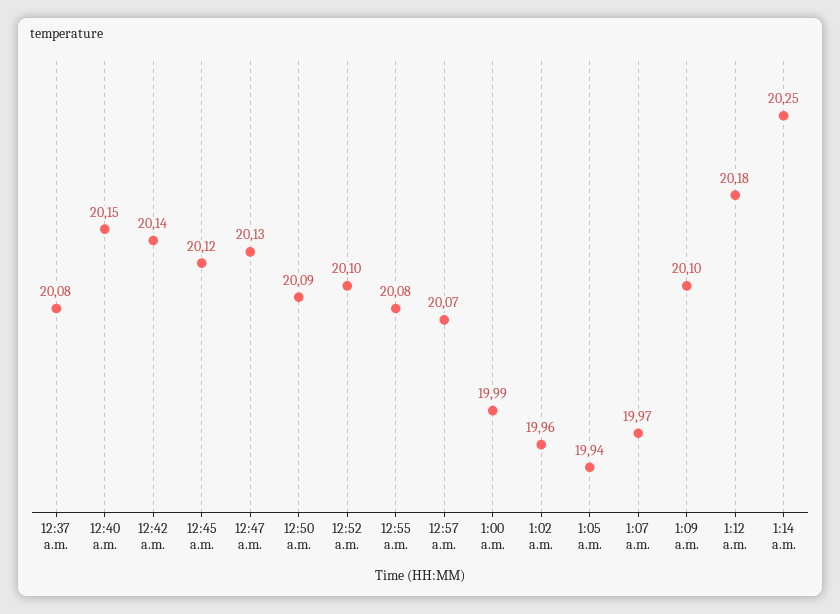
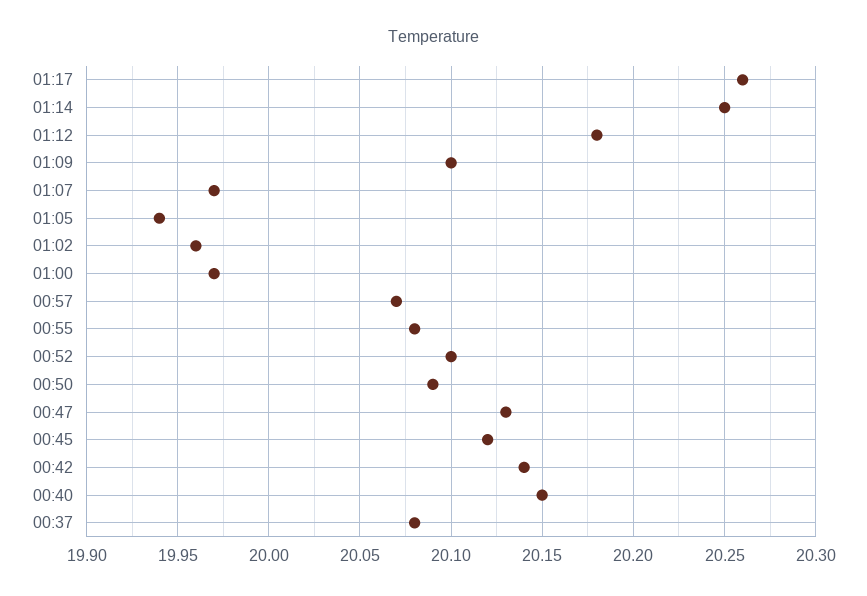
1:00 a.m.: 19.99 -> 19.97
01:17: none -> 20.26

